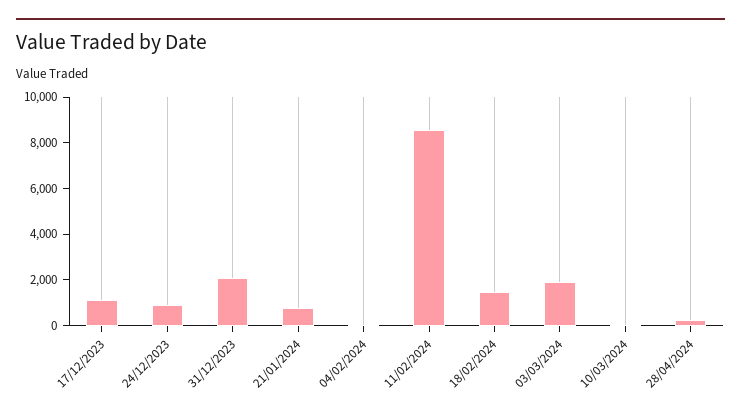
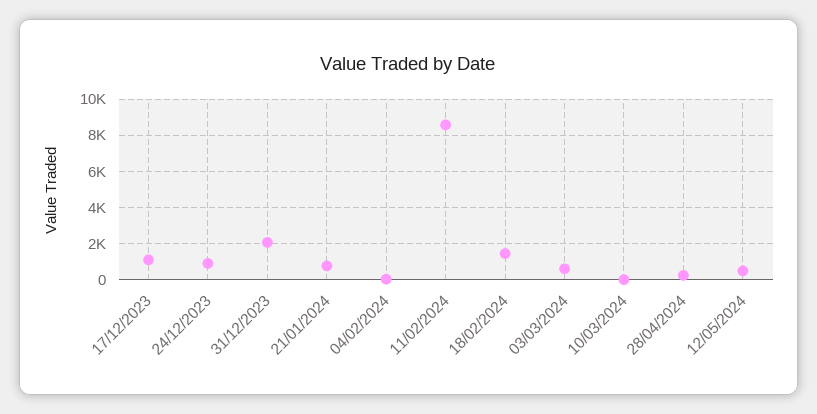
03/03/2024: 2000 -> 500
12/05/2024: none -> 500

